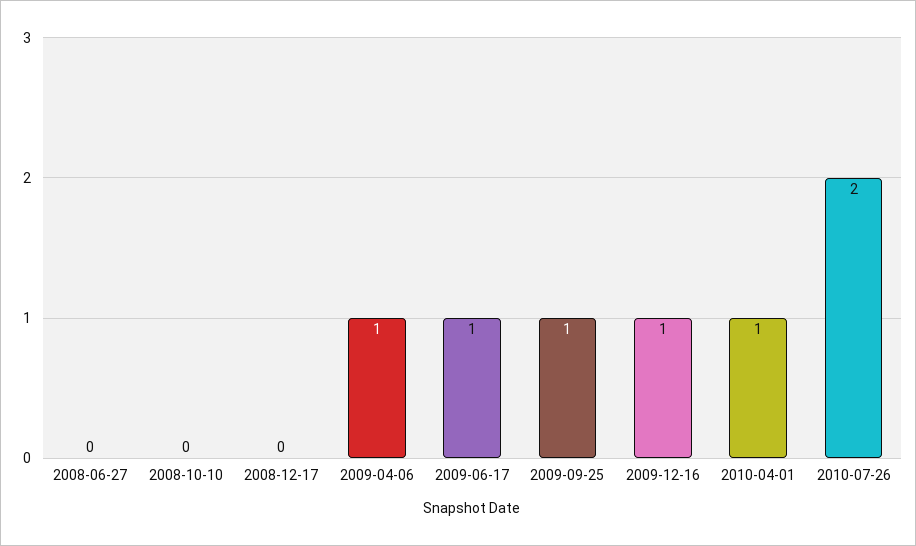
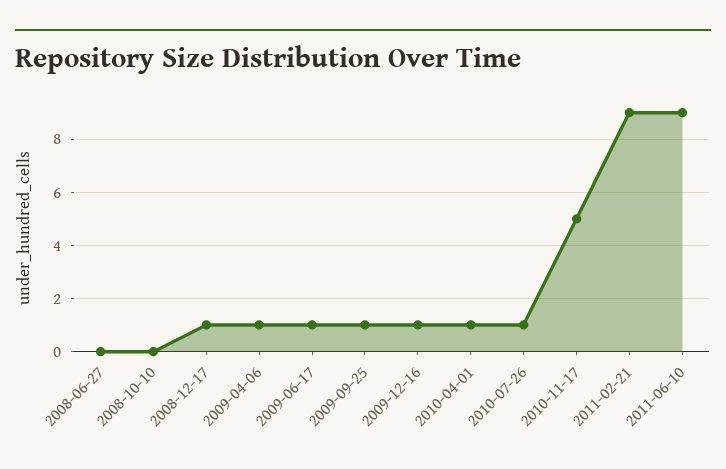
2008-12-17: 0 -> 1
2010-07-26: 2 -> 1
2010-11-17: none -> 5
2011-02-21: none -> 9
2011-06-10: none -> 9

